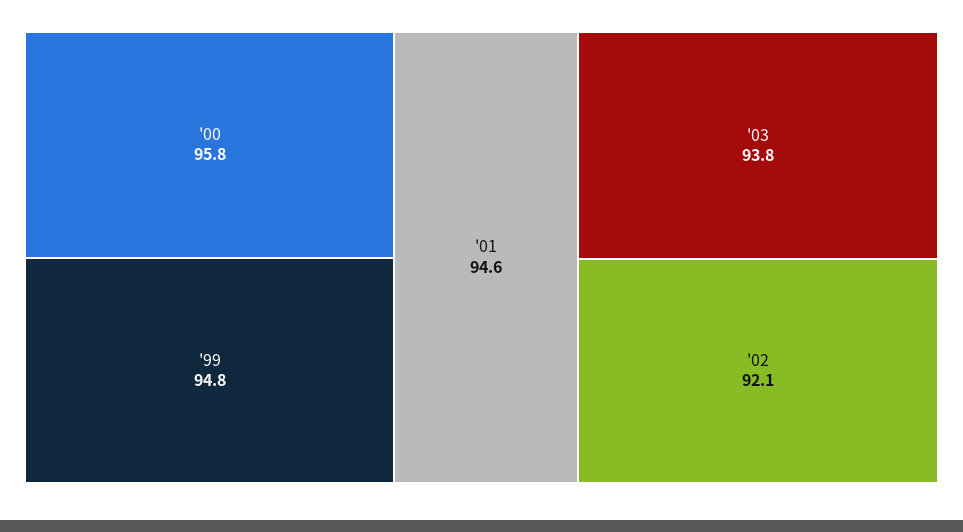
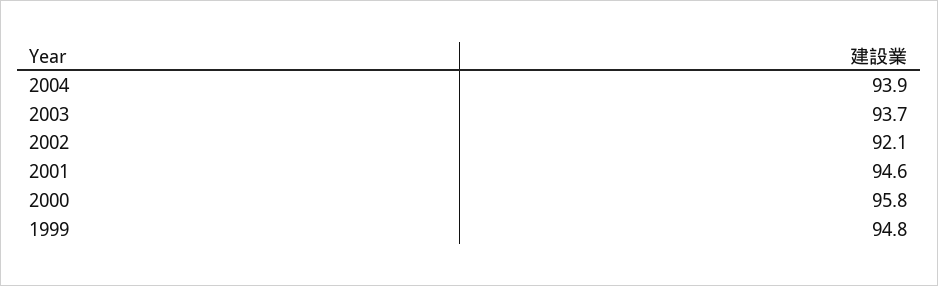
'03: 93.8 -> 93.7
2004: none -> 93.9

